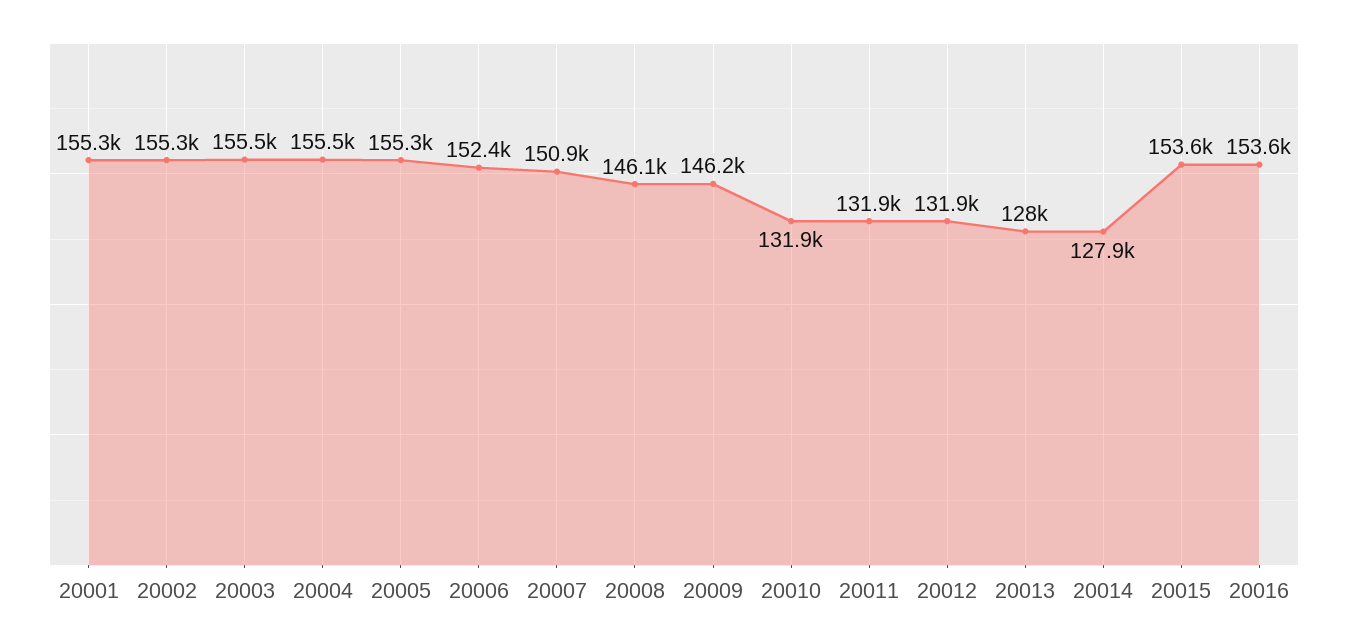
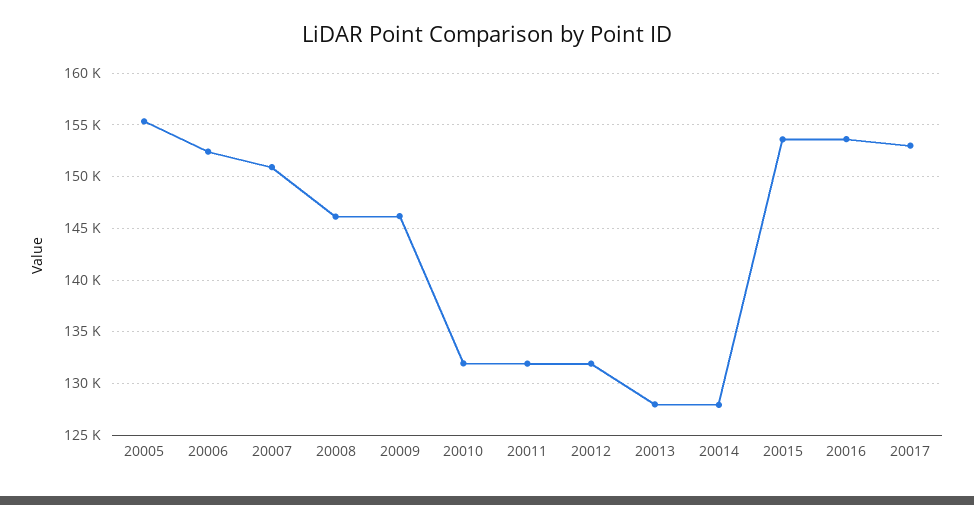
20001: 155300 -> none
20002: 155300 -> none
20003: 155500 -> none
20004: 155500 -> none
20017: none -> 153000

